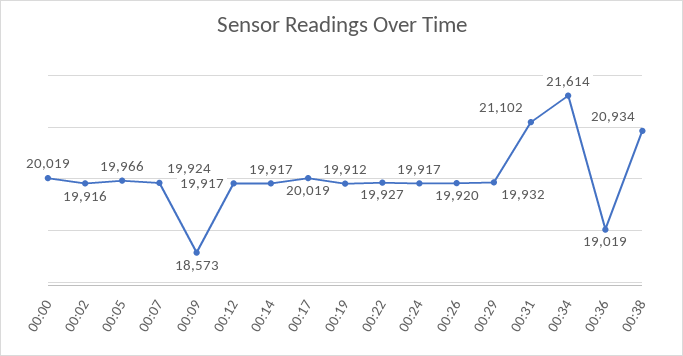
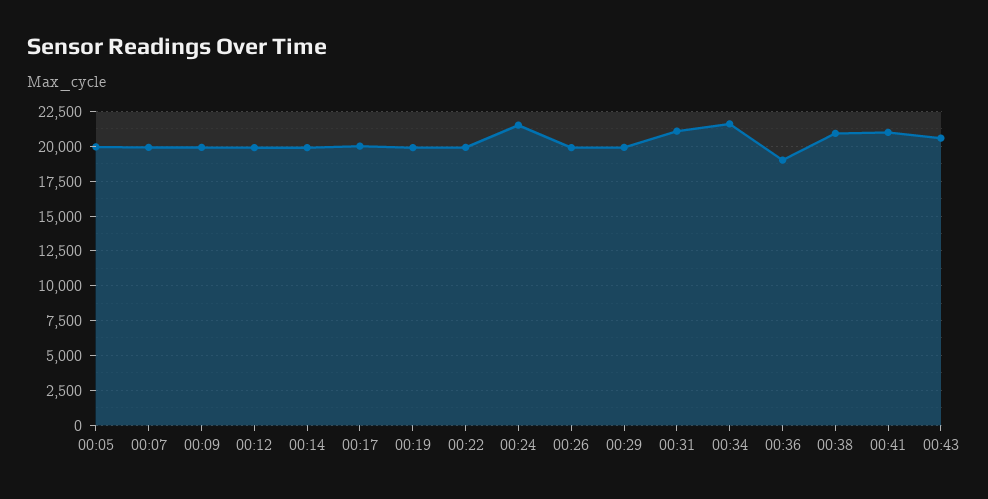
00:00: 20019 -> none
00:02: 19916 -> none
00:09: 18573 -> 20000
00:24: 19917 -> 21500
00:41: none -> 21000
00:43: none -> 20500

